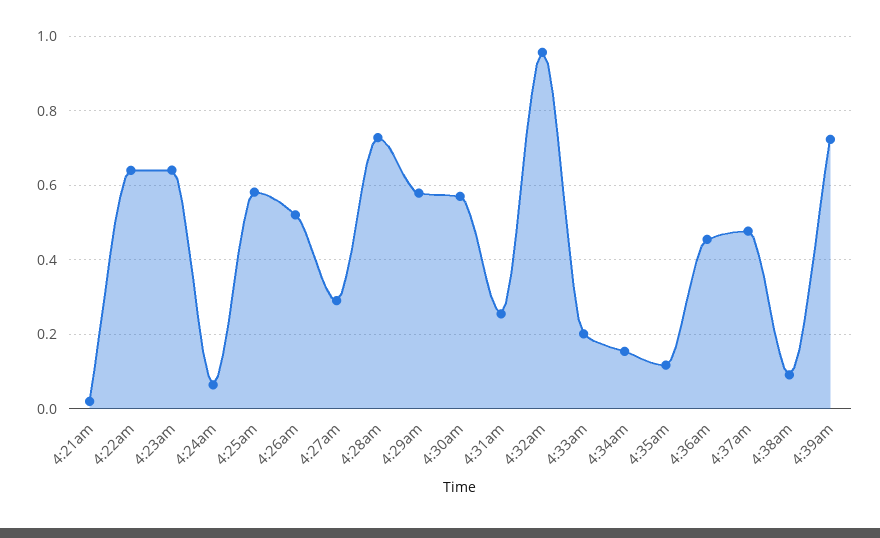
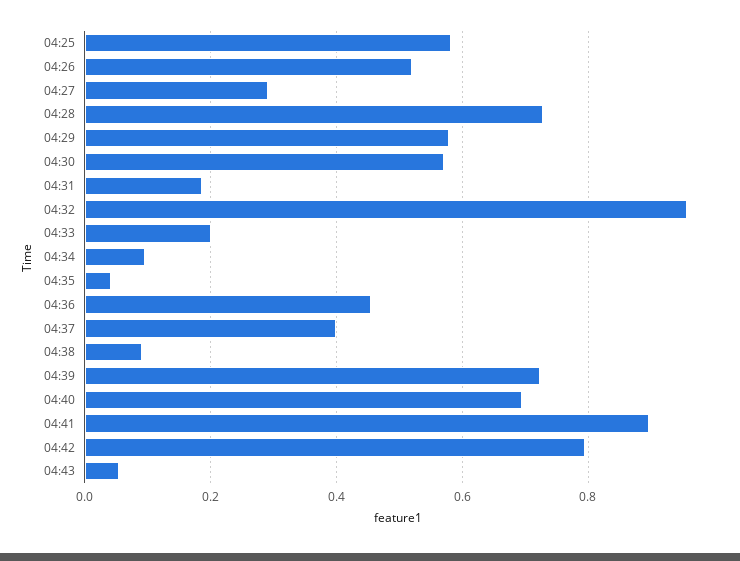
4:21am: 0.02 -> none
4:22am: 0.64 -> none
4:23am: 0.64 -> none
4:24am: 0.06 -> none
4:31am: 0.26 -> 0.18
4:34am: 0.16 -> 0.1
4:35am: 0.12 -> 0.04
4:37am: 0.48 -> 0.4
04:40: none -> 0.7
04:41: none -> 0.9
04:42: none -> 0.8
04:43: none -> 0.06

